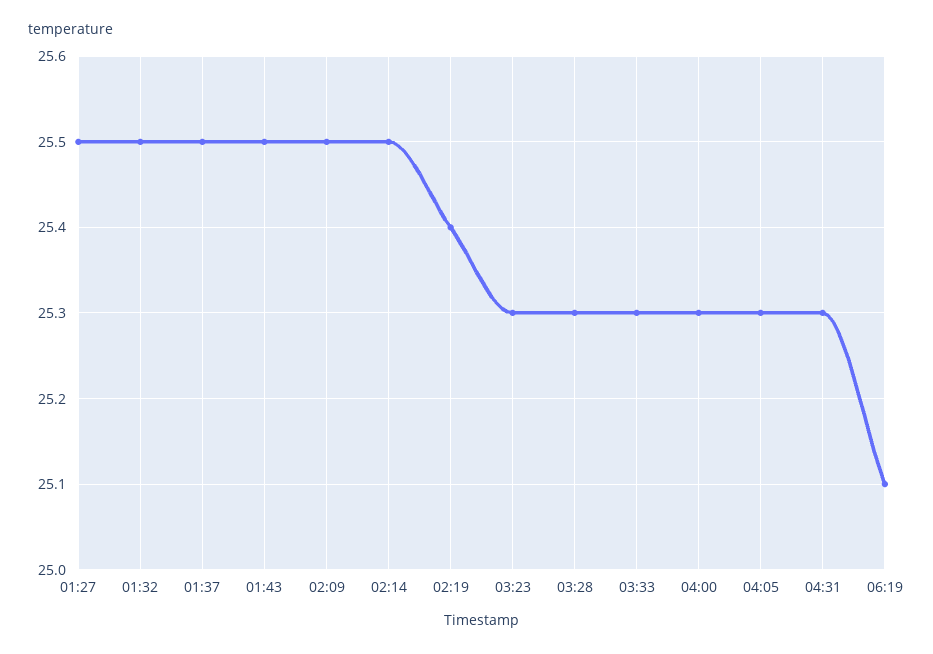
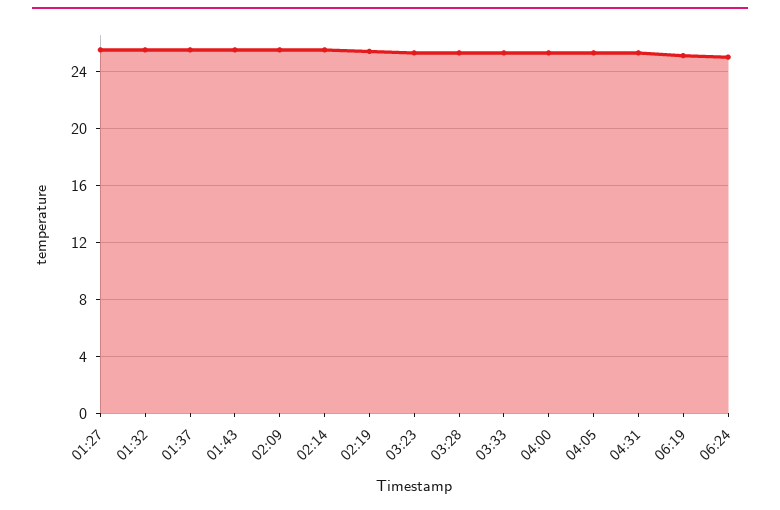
06:24: none -> 25

